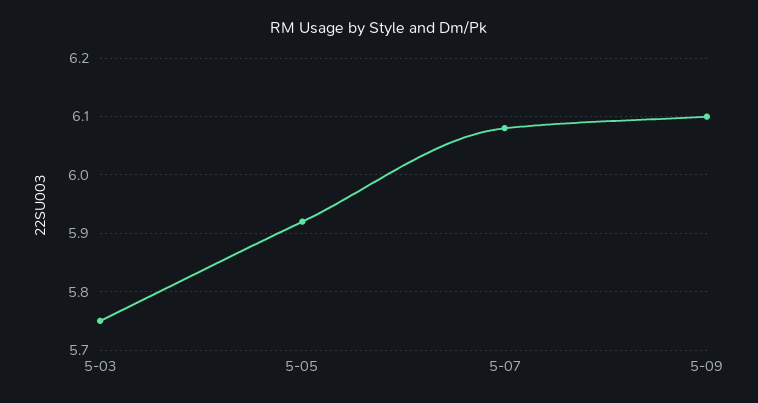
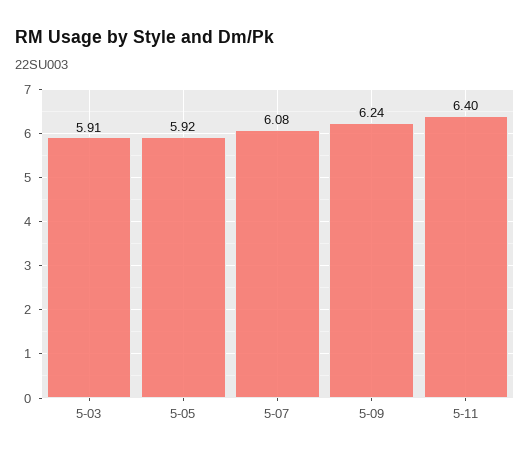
5-03: 5.75 -> 5.91
5-09: 6.1 -> 6.24
5-11: none -> 6.4

